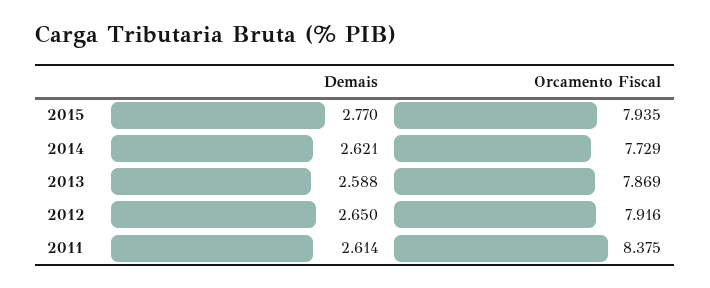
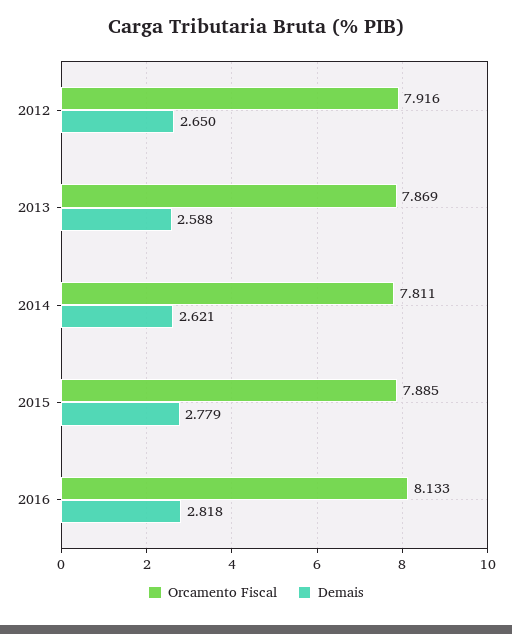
Demais, 2015: 2.77 -> 2.779
Orcamento Fiscal, 2015: 7.935 -> 7.885
Orcamento Fiscal, 2014: 7.729 -> 7.811
Demais, 2011: 2.614 -> none
Orcamento Fiscal, 2011: 8.375 -> none
Orcamento Fiscal, 2016: none -> 8.133
Demais, 2016: none -> 2.818

